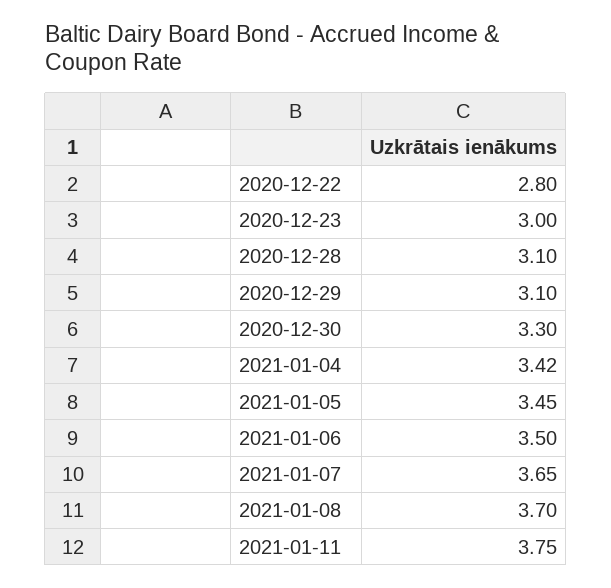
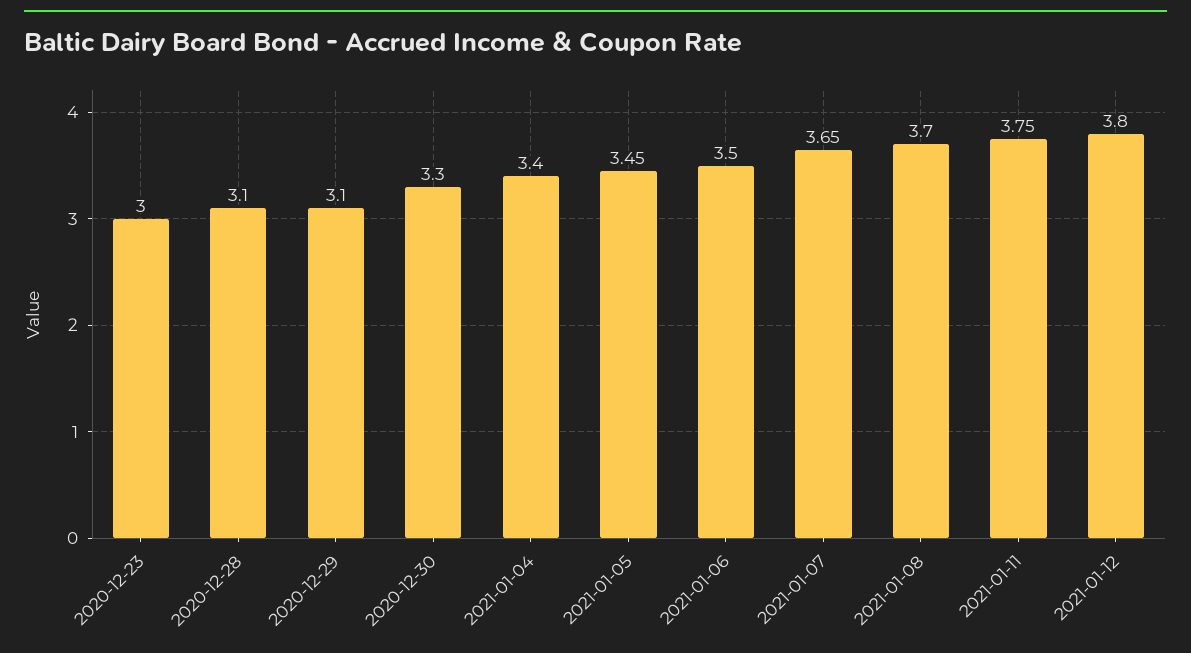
2020-12-22: 2.8 -> none
2021-01-04: 3.42 -> 3.4
2021-01-12: none -> 3.8

